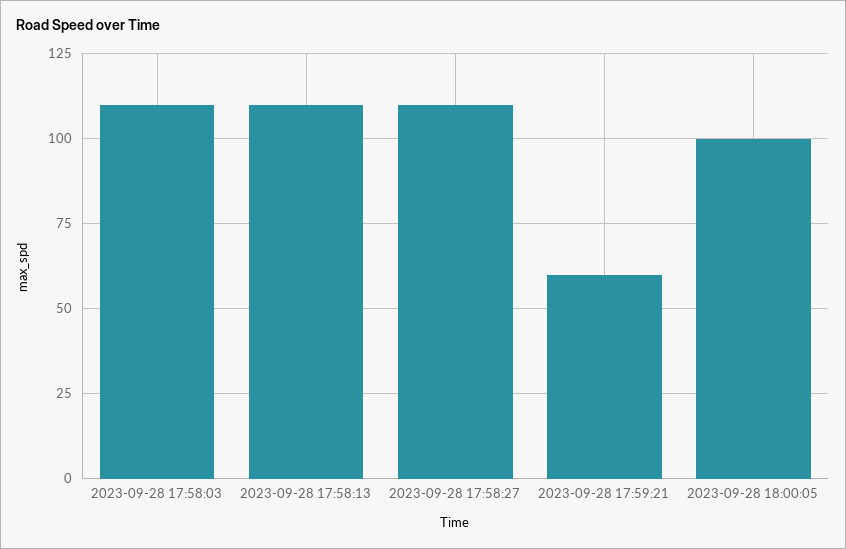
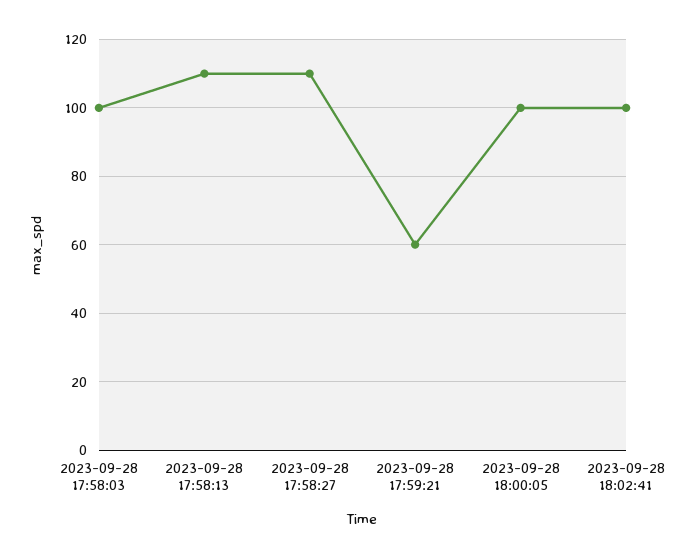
2023-09-28 17:58:03: 110 -> 100
2023-09-28 18:02:41: none -> 100

